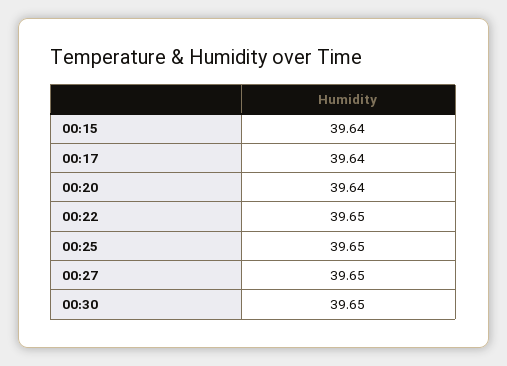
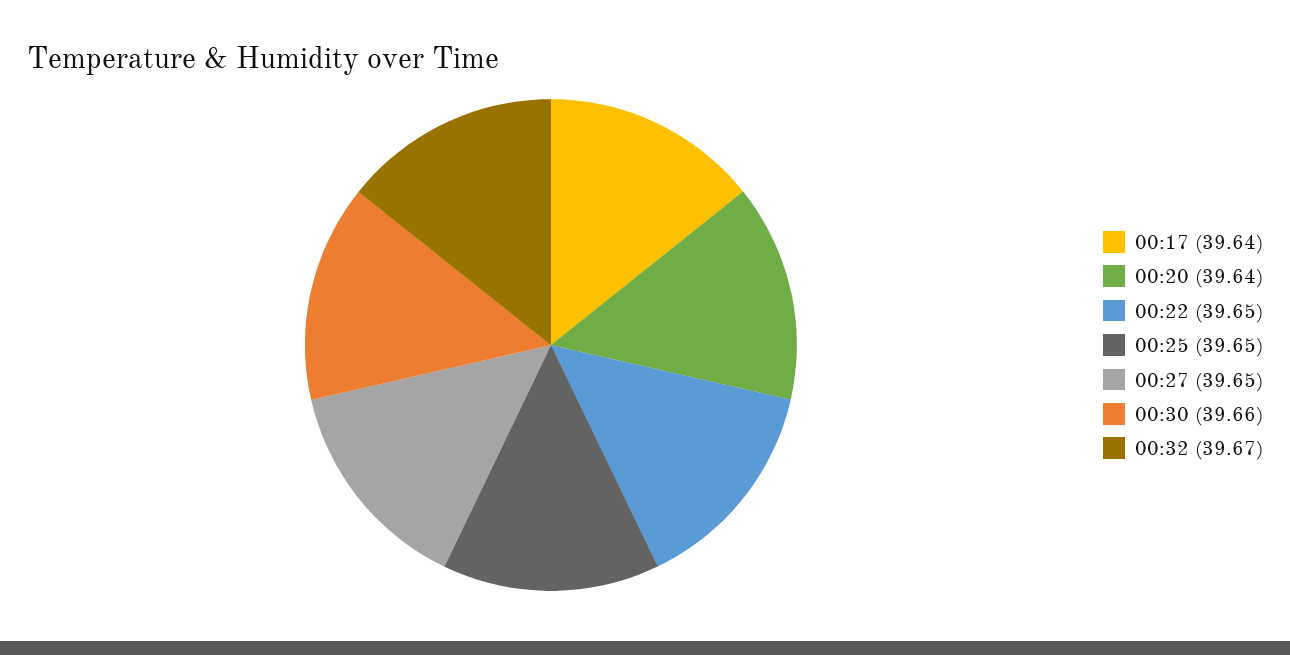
00:15: 39.64 -> none
00:30: 39.65 -> 39.66
00:32: none -> 39.67

